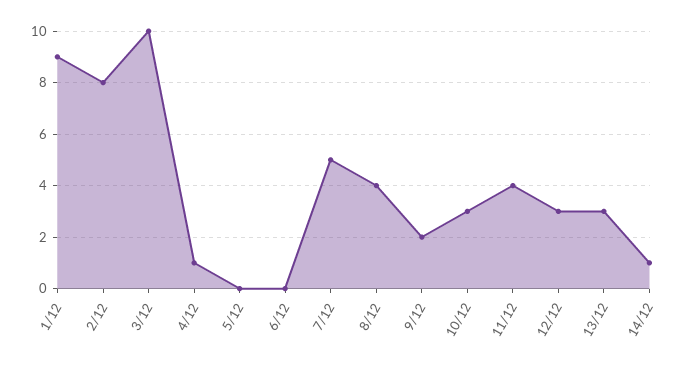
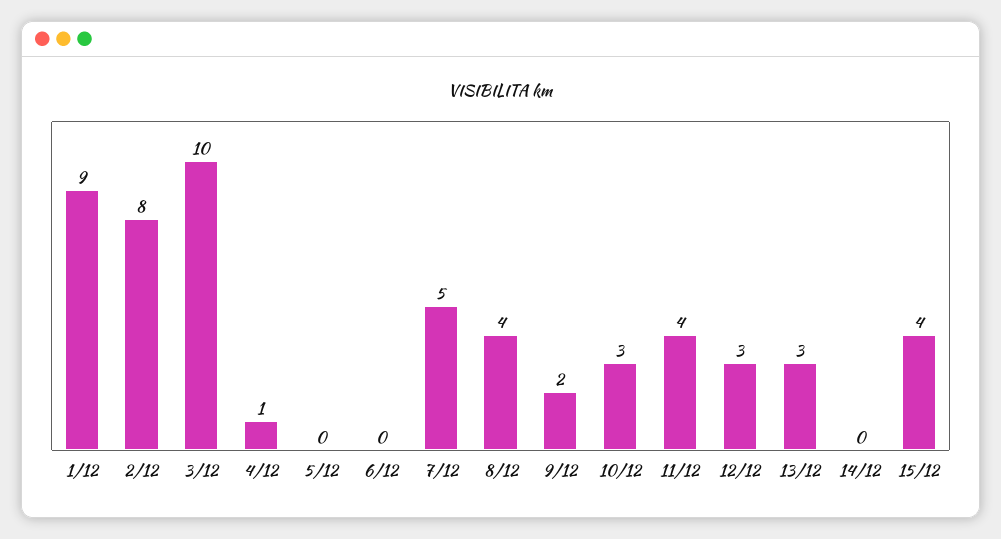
14/12: 1 -> 0
15/12: none -> 4

